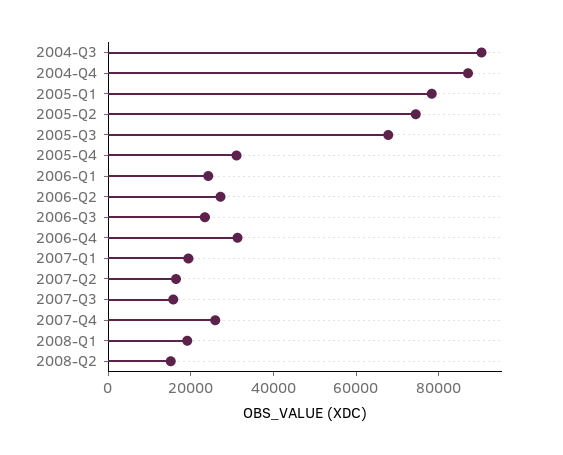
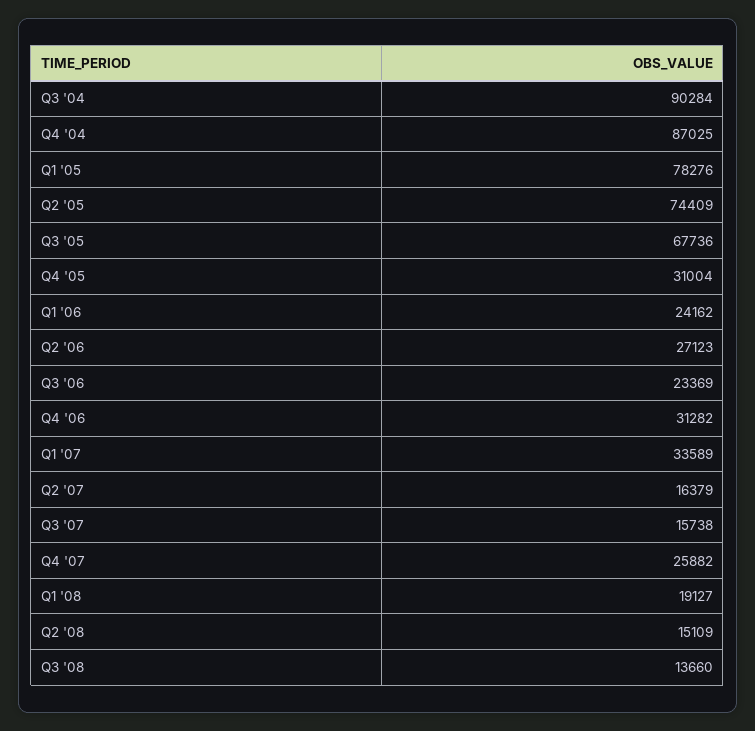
2007-Q1: 20000 -> 33589
Q3 '08: none -> 13660

